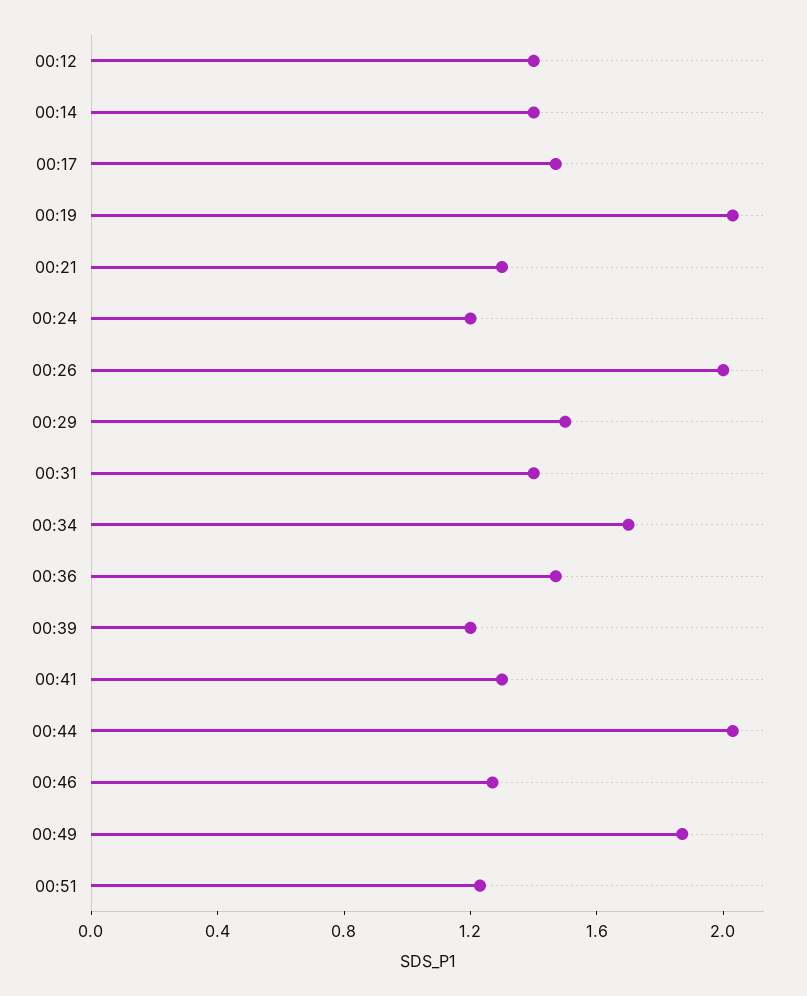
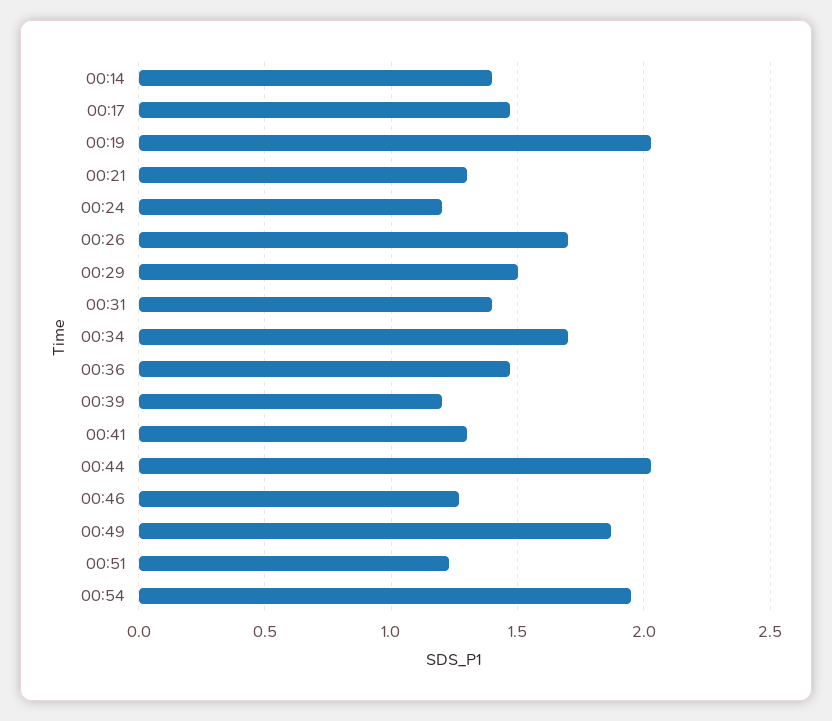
00:12: 1.4 -> none
00:26: 2 -> 1.7
00:54: none -> 1.95

